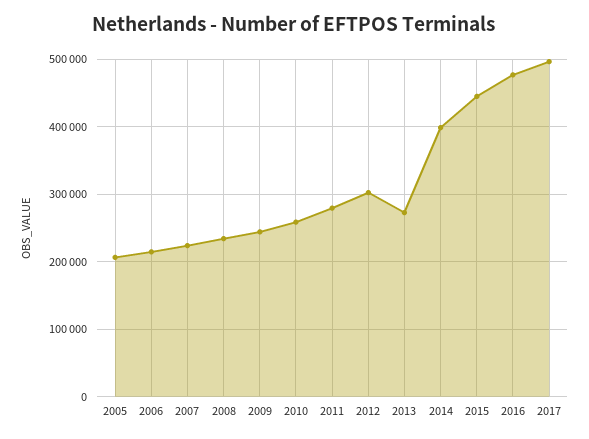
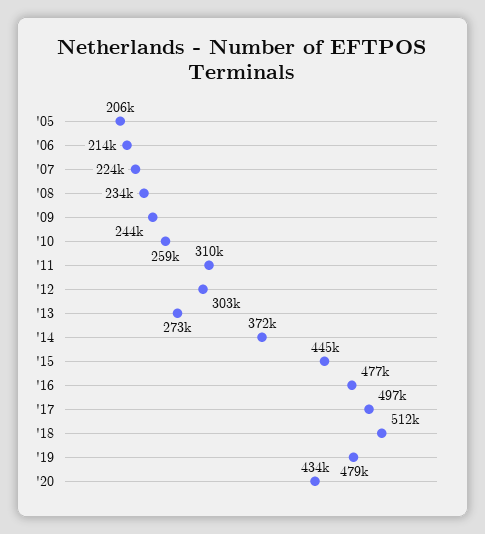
2011: 280000 -> 310000
2014: 400000 -> 372000
'18: none -> 512000
'19: none -> 479000
'20: none -> 434000

